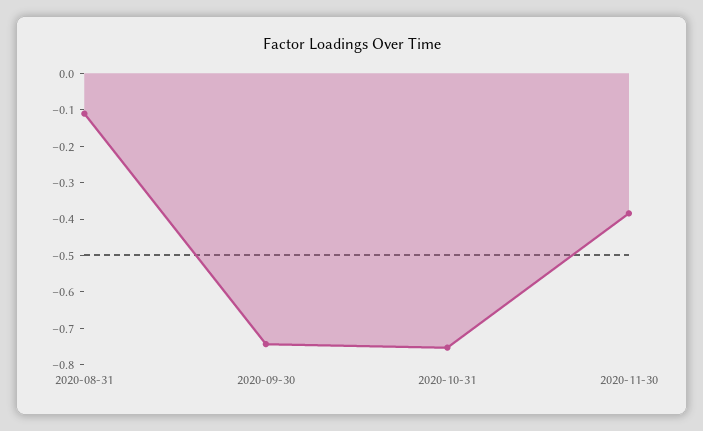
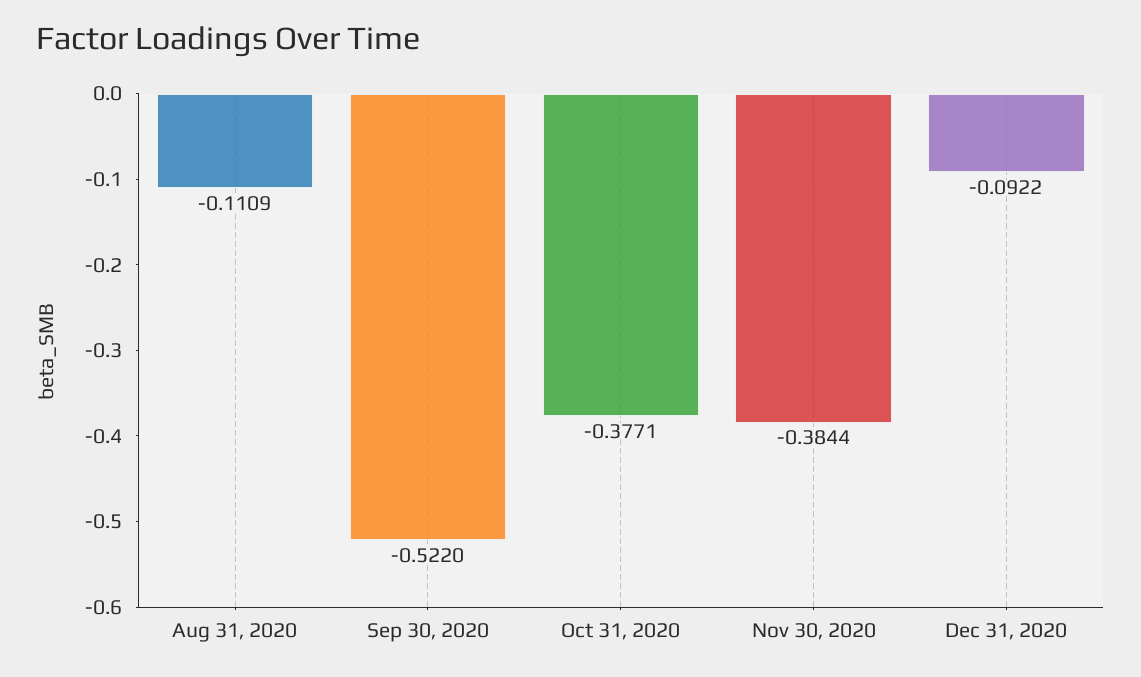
2020-09-30: -0.75 -> -0.522
2020-10-31: -0.75 -> -0.3771
Dec 31, 2020: none -> -0.0922

